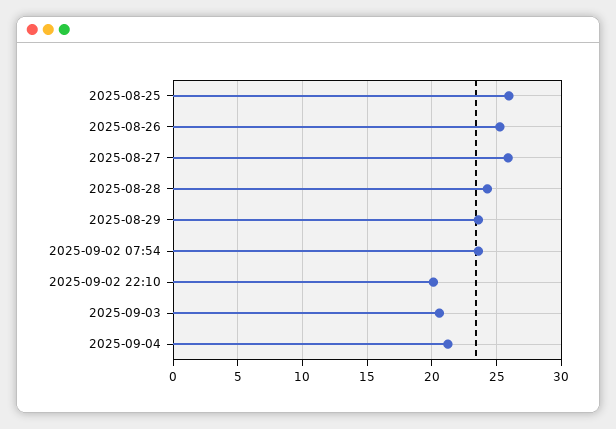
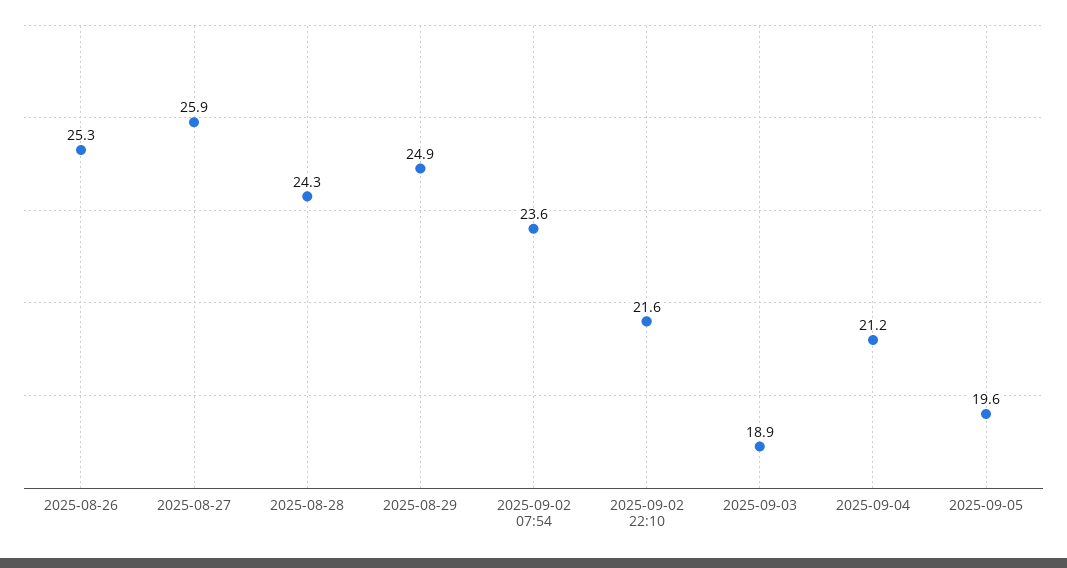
2025-08-25: 26 -> none
2025-08-29: 23.5 -> 24.9
2025-09-02 22:10: 20 -> 21.6
2025-09-03: 20.5 -> 18.9
2025-09-05: none -> 19.6

